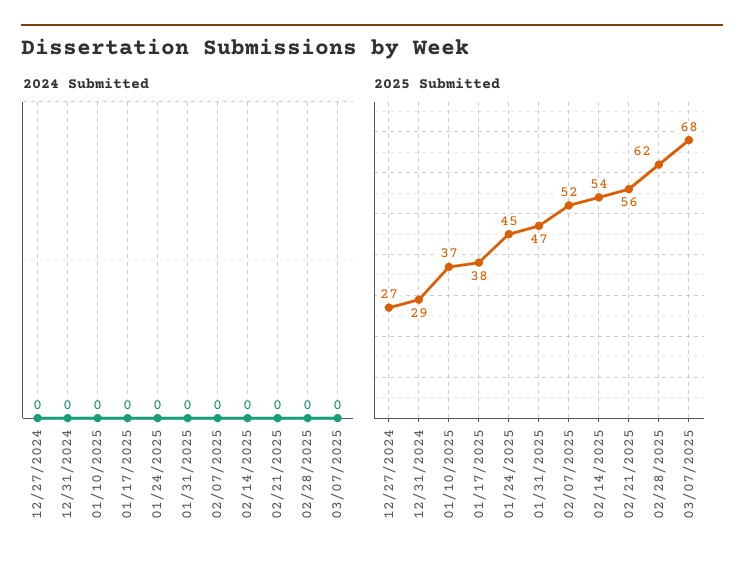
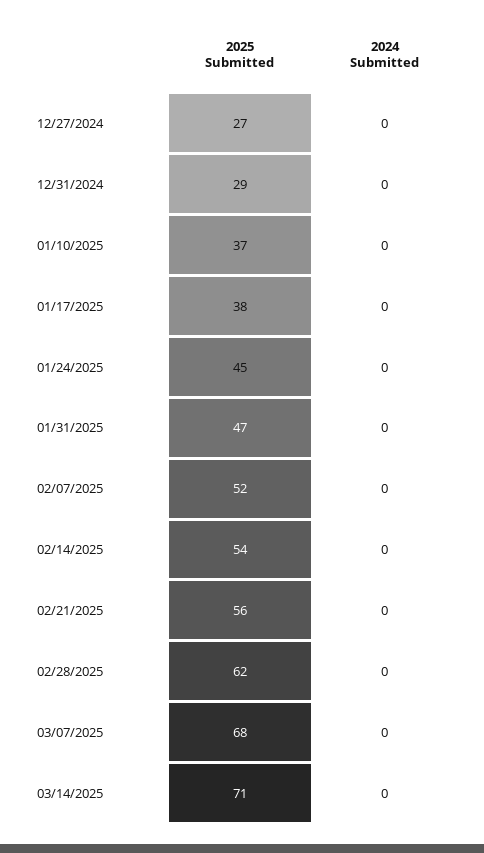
2025 Submitted, 03/14/2025: none -> 71
2024 Submitted, 03/14/2025: none -> 0

